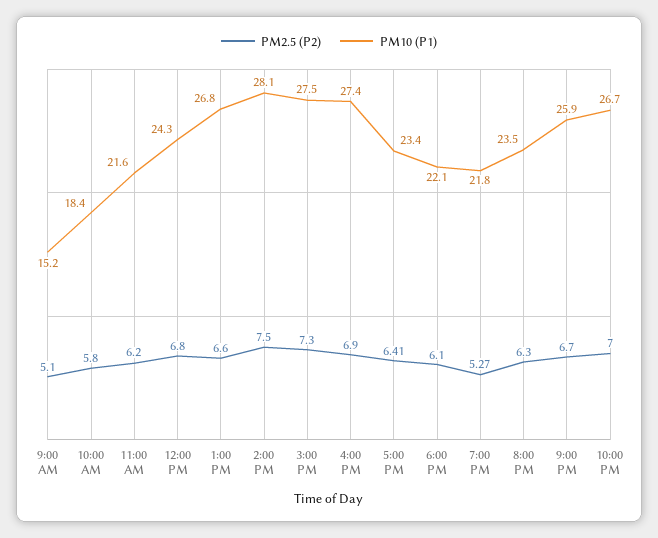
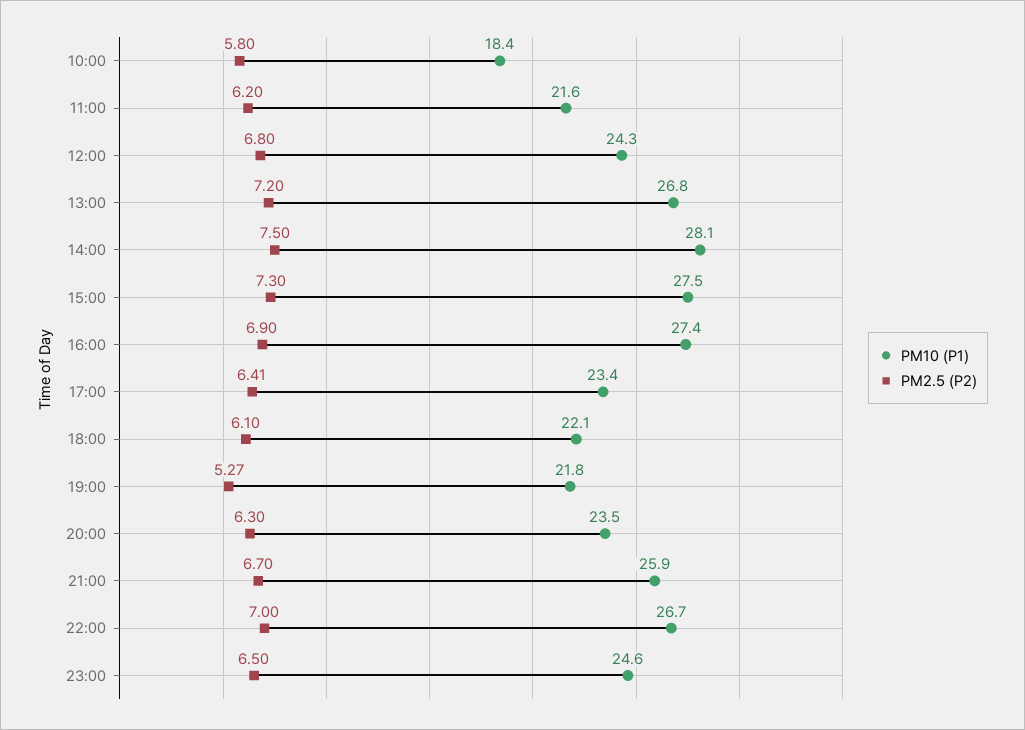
PM2.5 (P2), 9:00 AM: 5.1 -> none
PM10 (P1), 9:00 AM: 15.2 -> none
PM2.5 (P2), 1:00 PM: 6.6 -> 7.2
PM10 (P1), 23:00: none -> 24.6
PM2.5 (P2), 23:00: none -> 6.5

